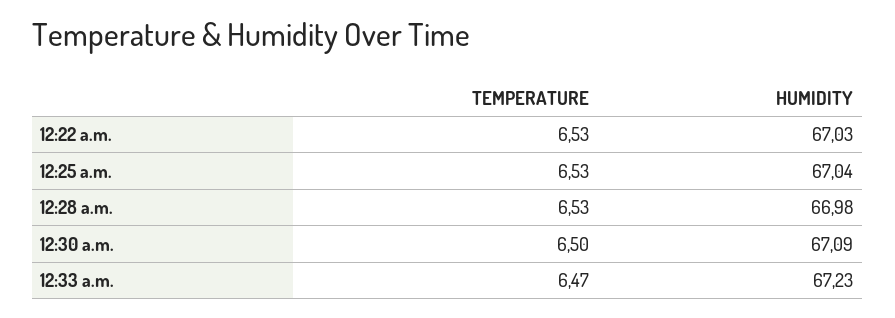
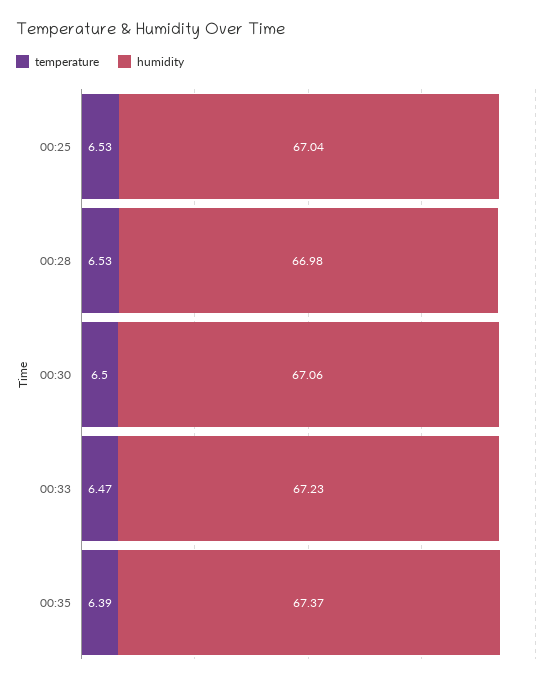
TEMPERATURE, 12:22 a.m.: 6.53 -> none
HUMIDITY, 12:22 a.m.: 67.03 -> none
HUMIDITY, 12:30 a.m.: 67.09 -> 67.06
TEMPERATURE, 00:35: none -> 6.39
HUMIDITY, 00:35: none -> 67.37

